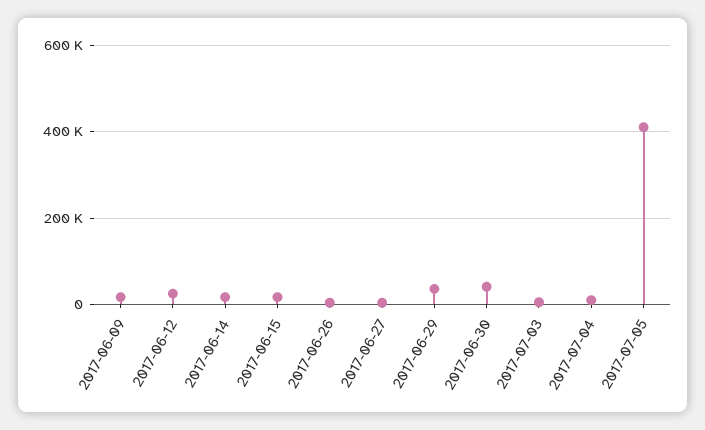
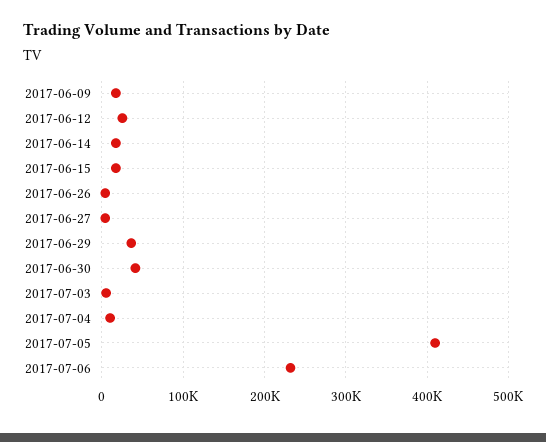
2017-07-06: none -> 230000

